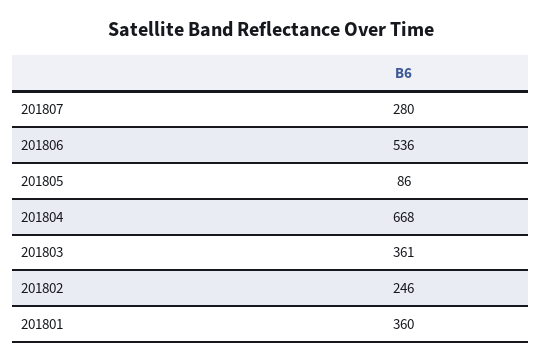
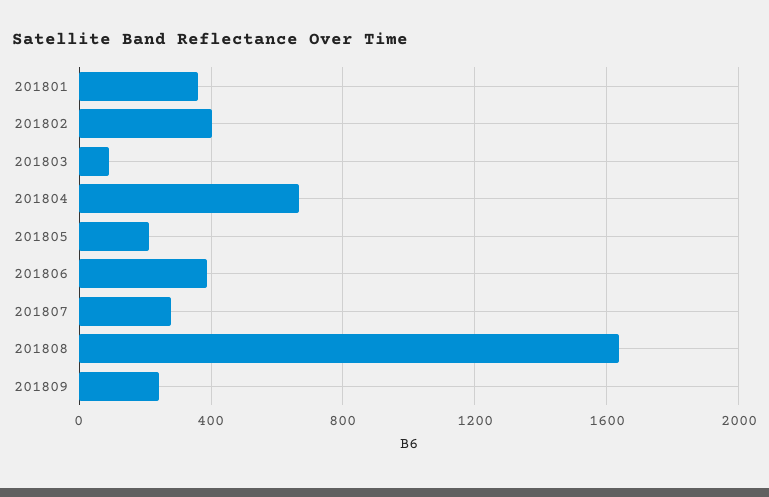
201806: 536 -> 400
201805: 86 -> 200
201803: 361 -> 100
201802: 246 -> 400
201808: none -> 1650
201809: none -> 250

